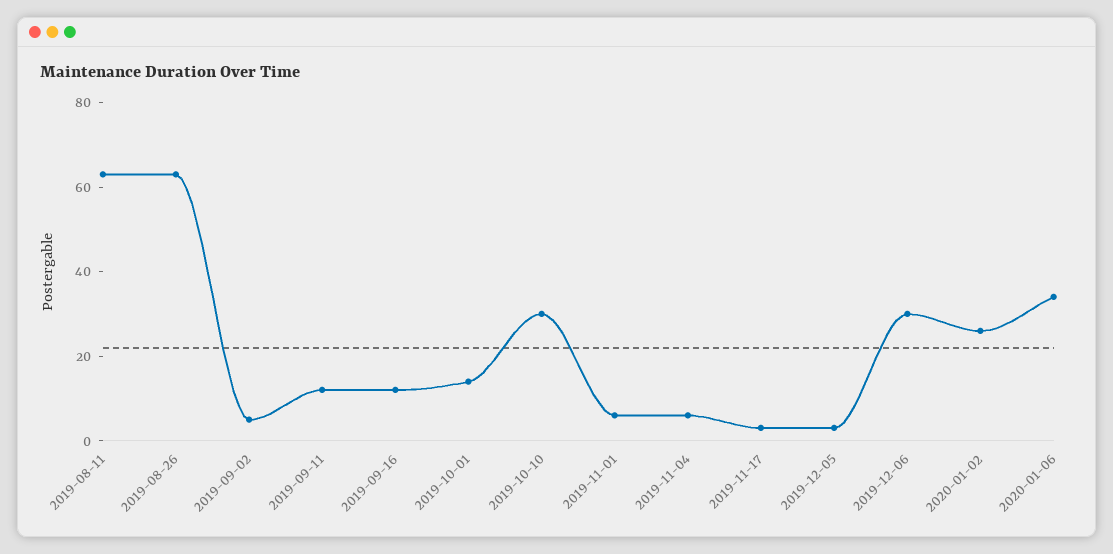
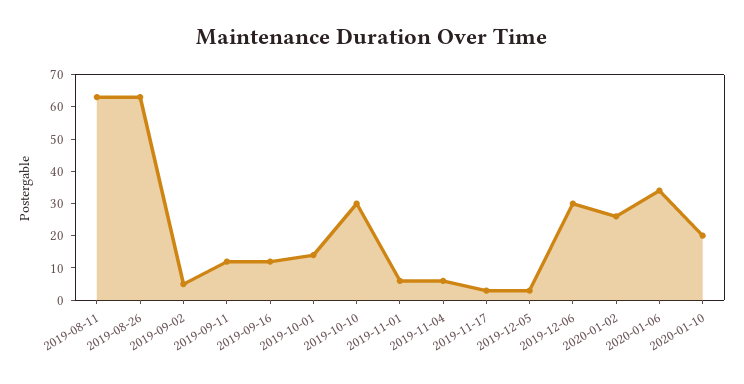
2020-01-10: none -> 20

